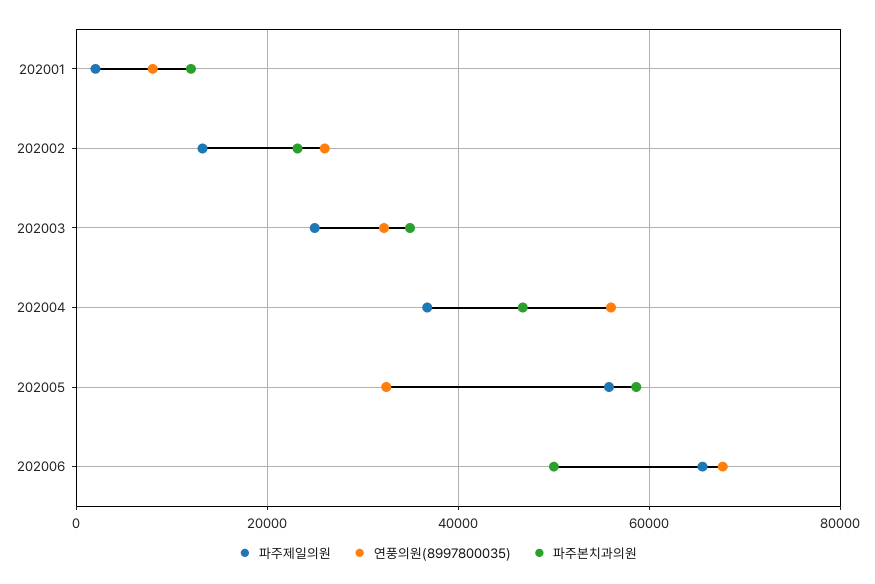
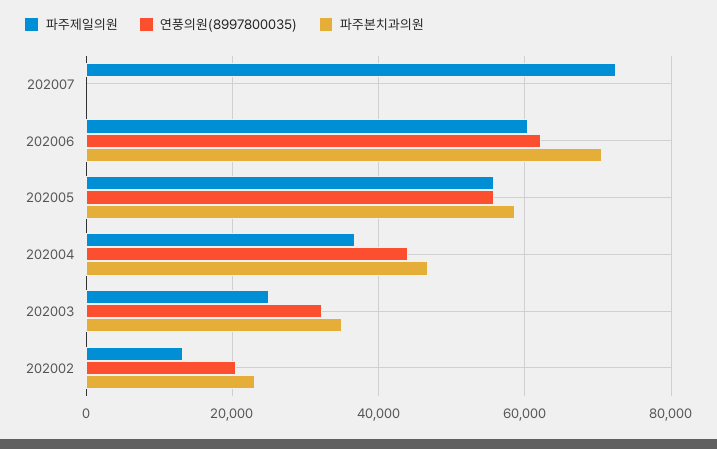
파주제일의원, 202001: 2000 -> none
연풍의원(8997800035), 202001: 8000 -> none
파주본치과의원, 202001: 12000 -> none
연풍의원(8997800035), 202002: 26000 -> 20000
연풍의원(8997800035), 202004: 56000 -> 44000
연풍의원(8997800035), 202005: 32000 -> 56000
파주제일의원, 202006: 66000 -> 60000
연풍의원(8997800035), 202006: 68000 -> 62000
파주본치과의원, 202006: 50000 -> 70000
파주제일의원, 202007: none -> 72000
연풍의원(8997800035), 202007: none -> 0
파주본치과의원, 202007: none -> 0

